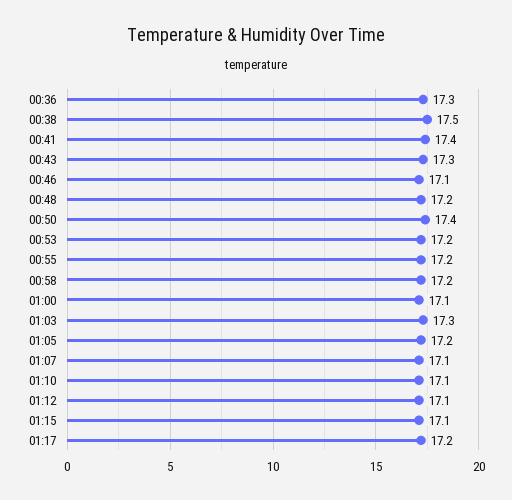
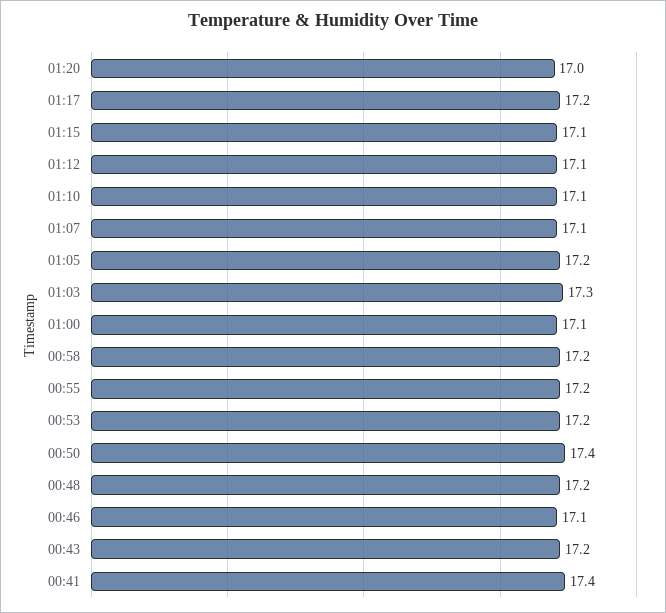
00:36: 17.3 -> none
00:38: 17.5 -> none
00:43: 17.3 -> 17.2
01:20: none -> 17

